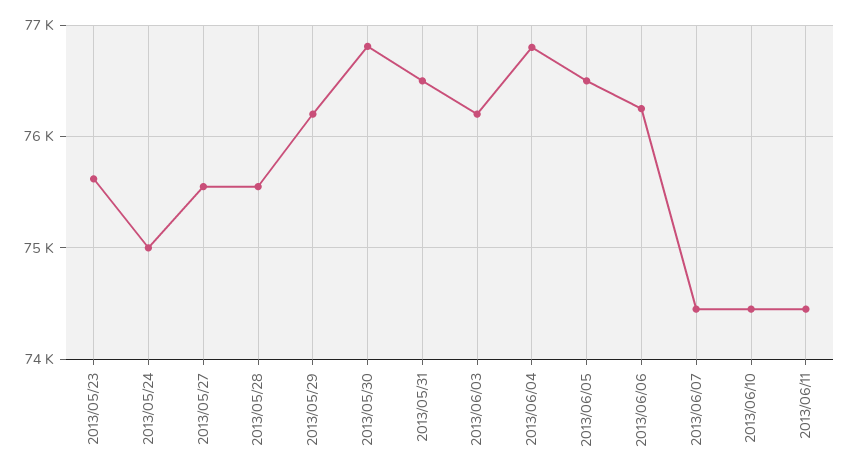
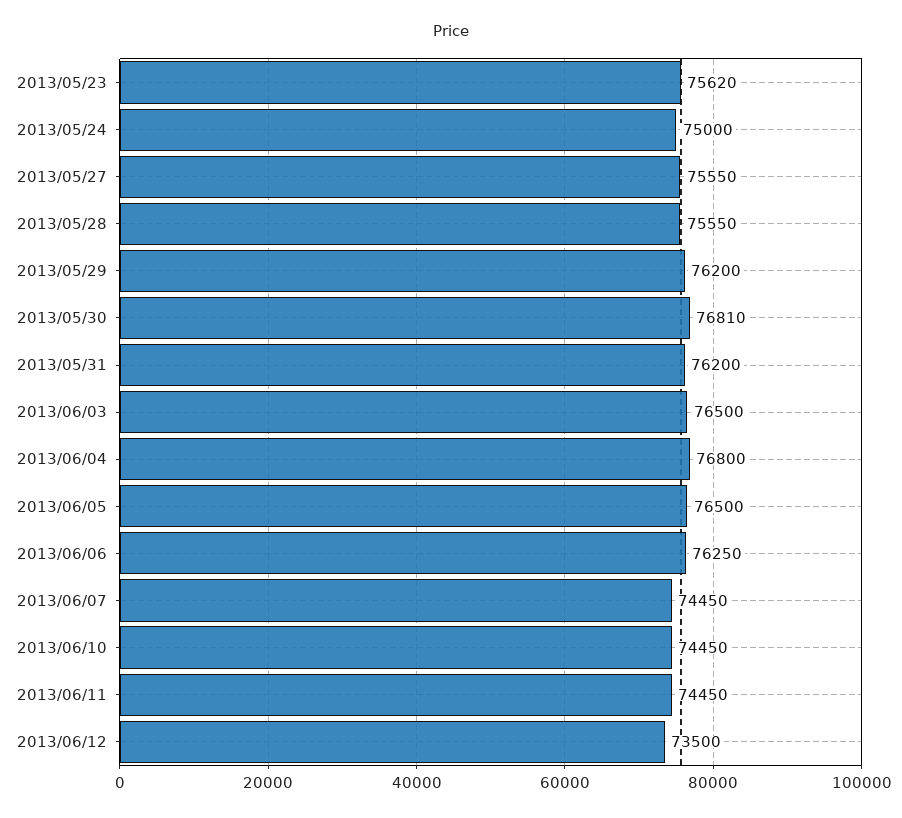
2013/05/31: 76500 -> 76200
2013/06/03: 76200 -> 76500
2013/06/12: none -> 73500

